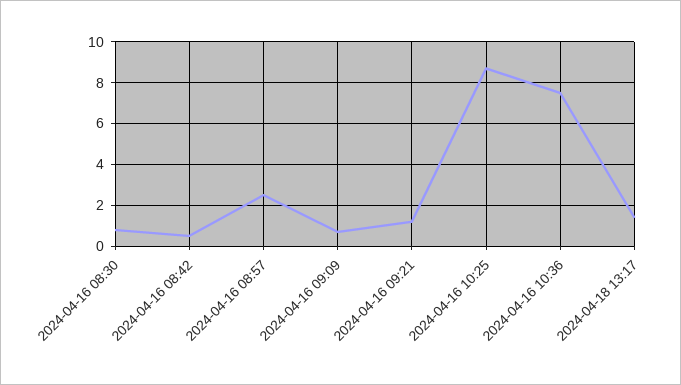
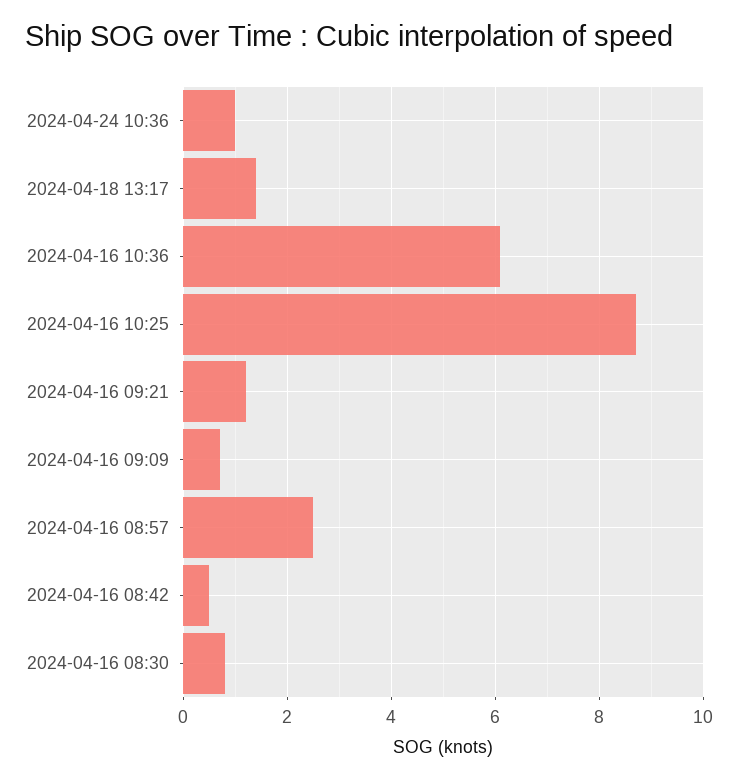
2024-04-16 10:36: 7.5 -> 6
2024-04-24 10:36: none -> 1

